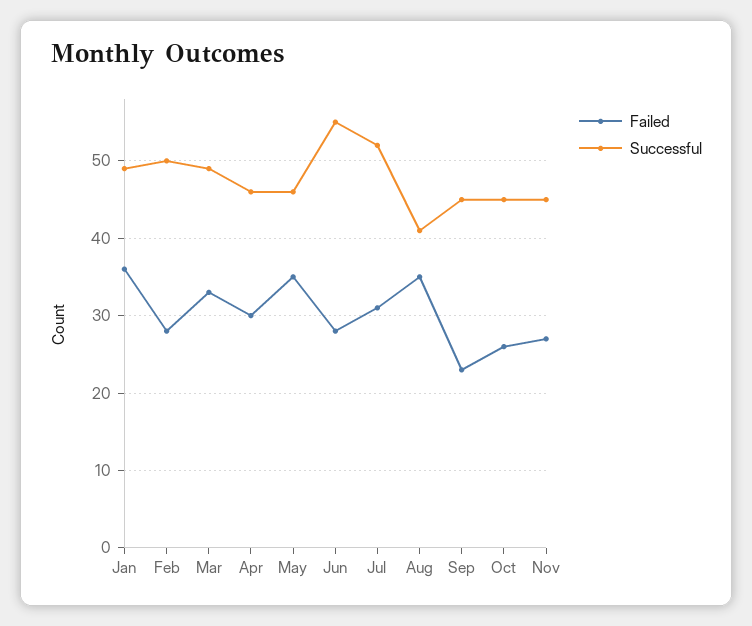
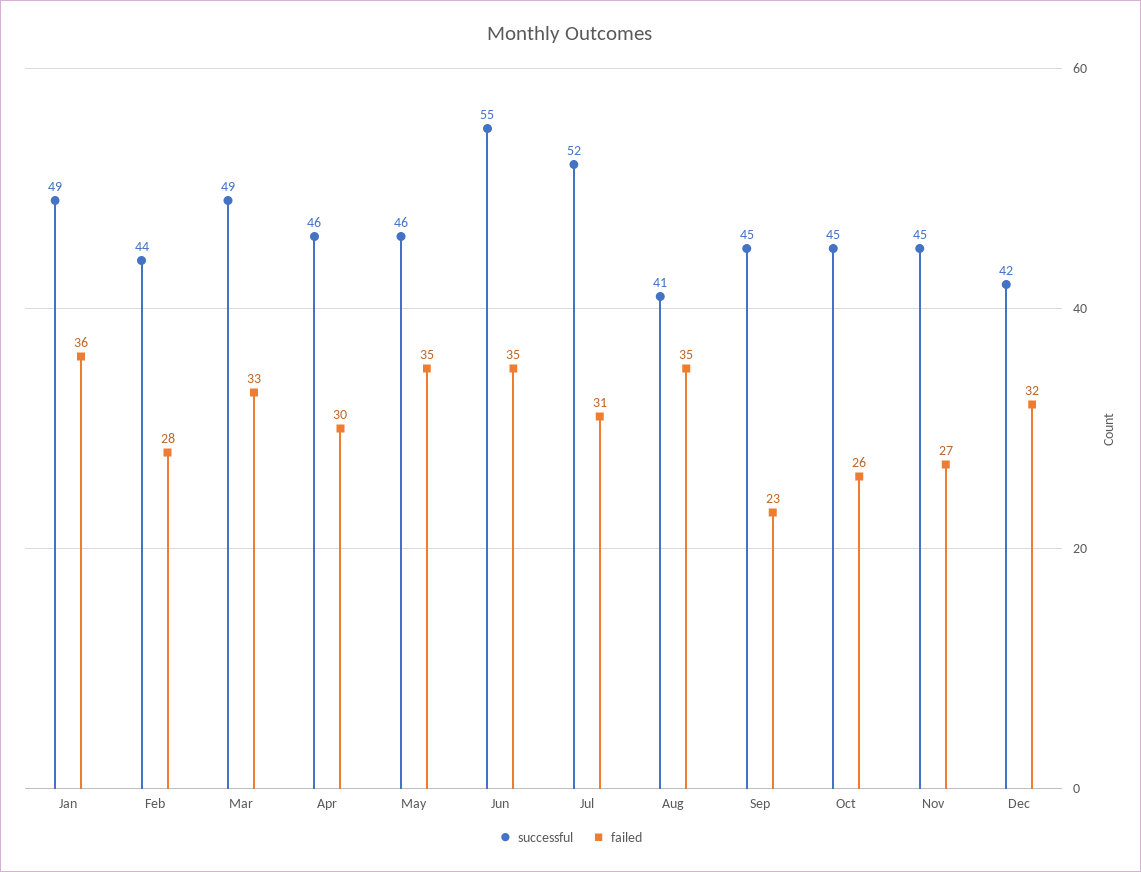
Successful, Feb: 50 -> 44
Failed, Jun: 28 -> 35
Successful, Dec: none -> 42
Failed, Dec: none -> 32

